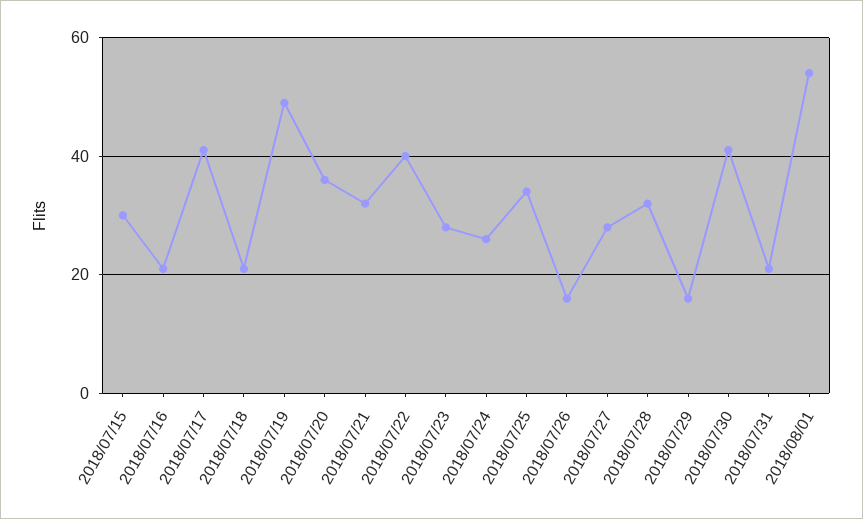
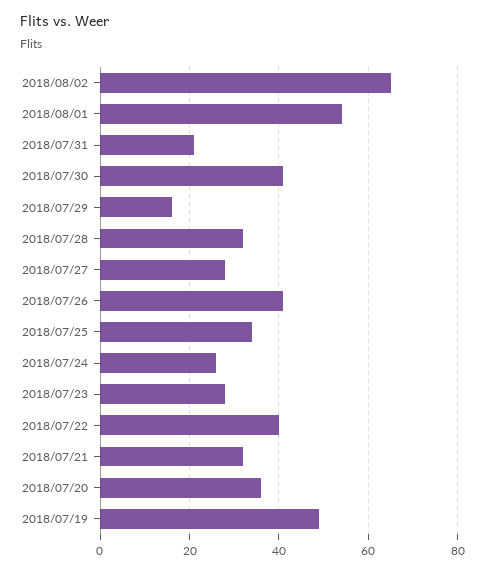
2018/07/15: 30 -> none
2018/07/16: 20 -> none
2018/07/17: 40 -> none
2018/07/18: 20 -> none
2018/07/26: 15 -> 40
2018/08/02: none -> 65

